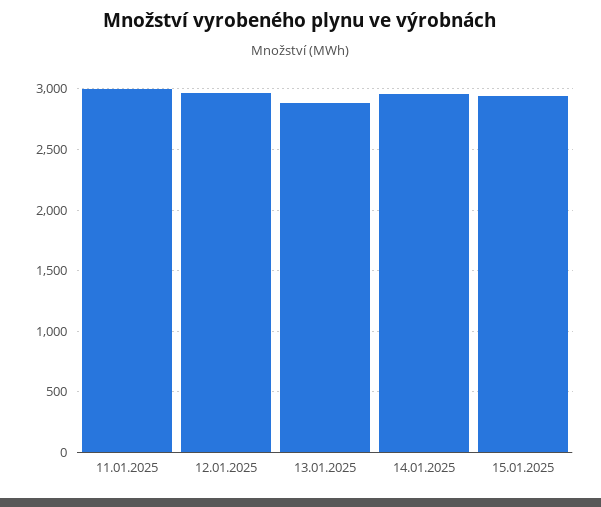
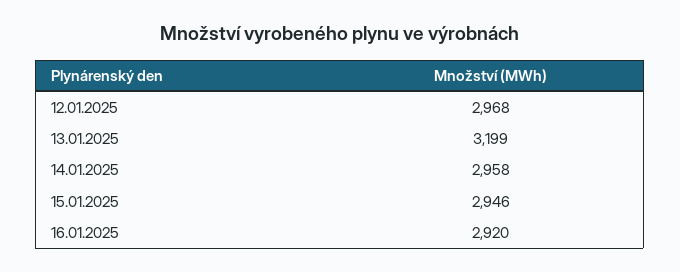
11.01.2025: 3000 -> none
13.01.2025: 2900 -> 3199
16.01.2025: none -> 2920

